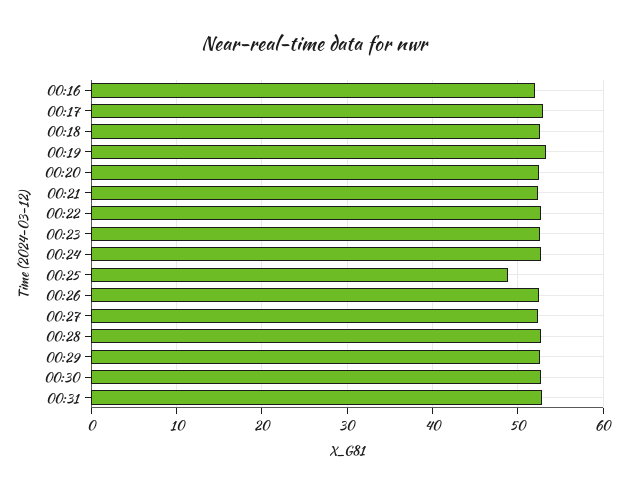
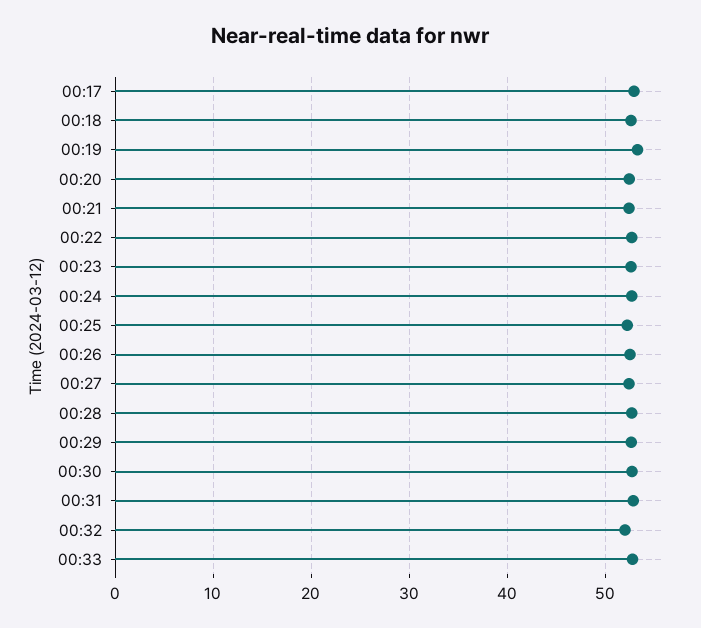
00:16: 52 -> none
00:25: 49 -> 52
00:32: none -> 52
00:33: none -> 53

